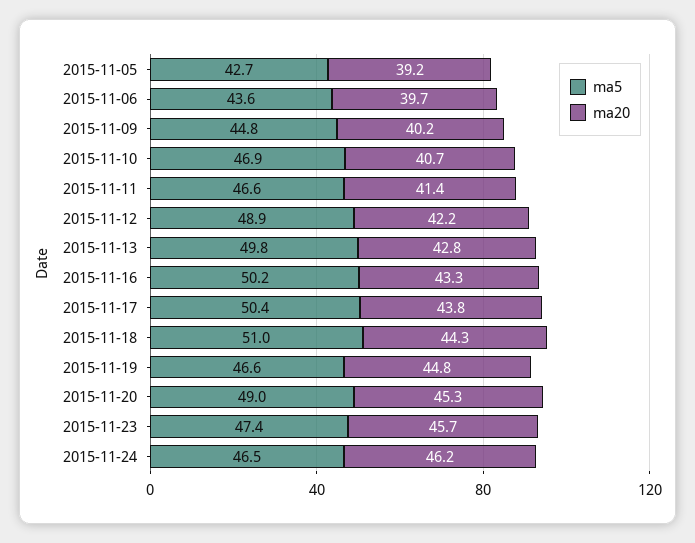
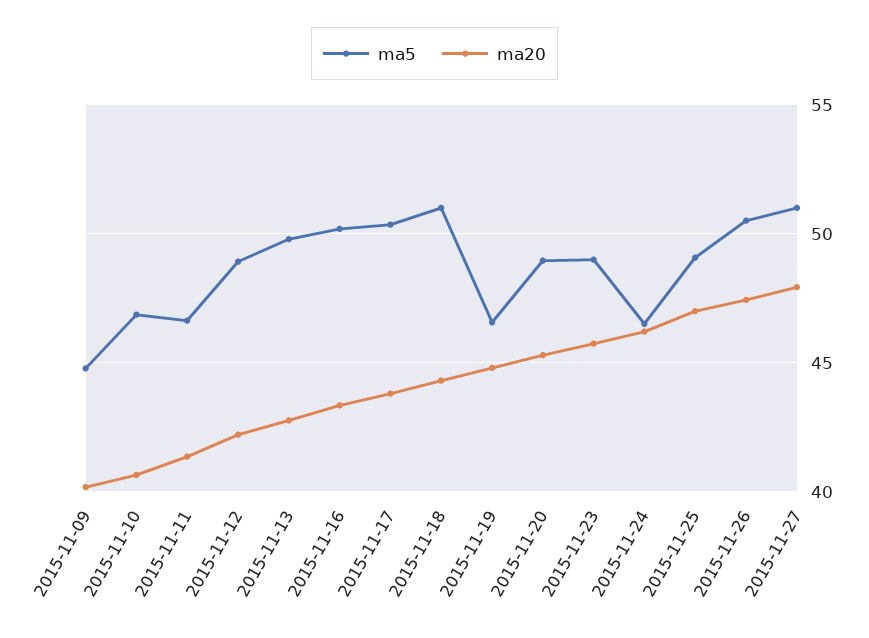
ma5, 2015-11-05: 42.7 -> none
ma20, 2015-11-05: 39.2 -> none
ma5, 2015-11-06: 43.6 -> none
ma20, 2015-11-06: 39.7 -> none
ma5, 2015-11-23: 47.4 -> 49
ma5, 2015-11-25: none -> 49
ma20, 2015-11-25: none -> 47
ma5, 2015-11-26: none -> 50.5
ma20, 2015-11-26: none -> 47.5
ma5, 2015-11-27: none -> 51
ma20, 2015-11-27: none -> 48

